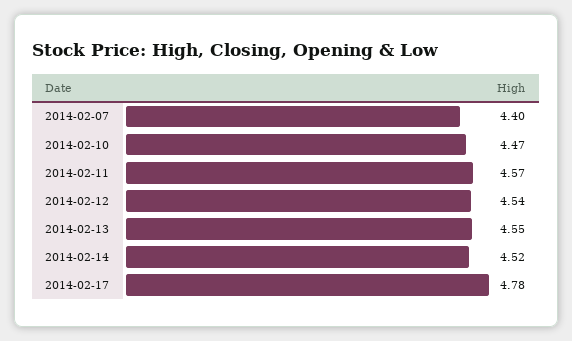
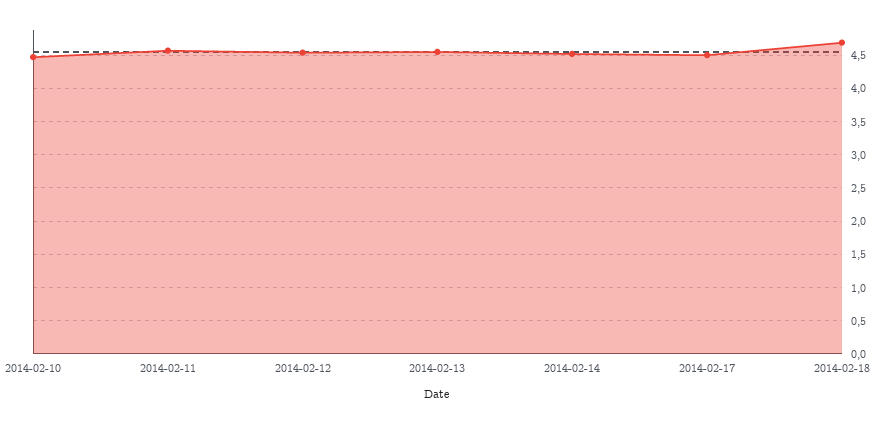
2014-02-07: 4.4 -> none
2014-02-17: 4.78 -> 4.5
2014-02-18: none -> 4.7

